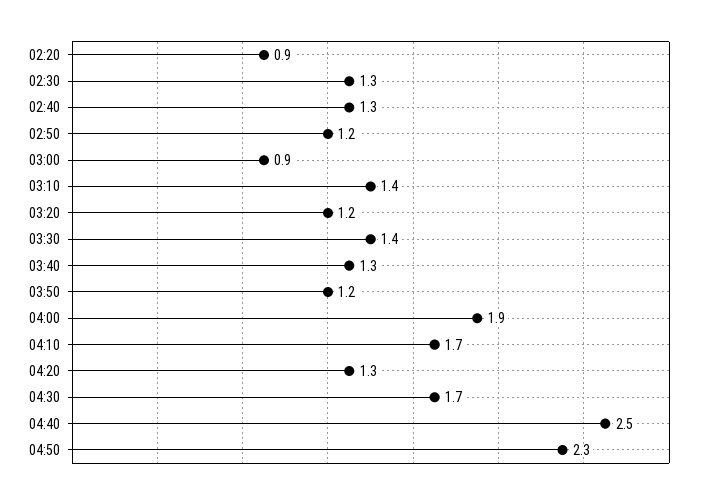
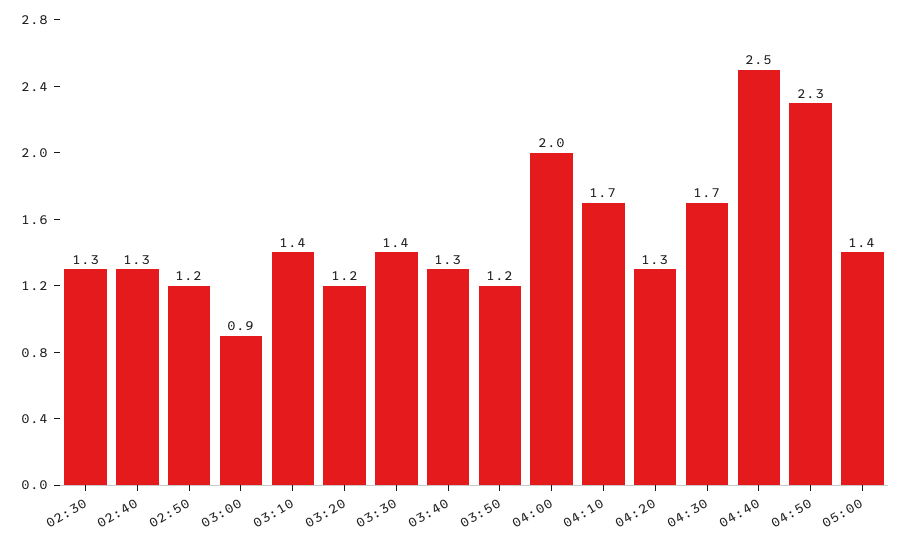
02:20: 0.9 -> none
04:00: 1.9 -> 2
05:00: none -> 1.4

